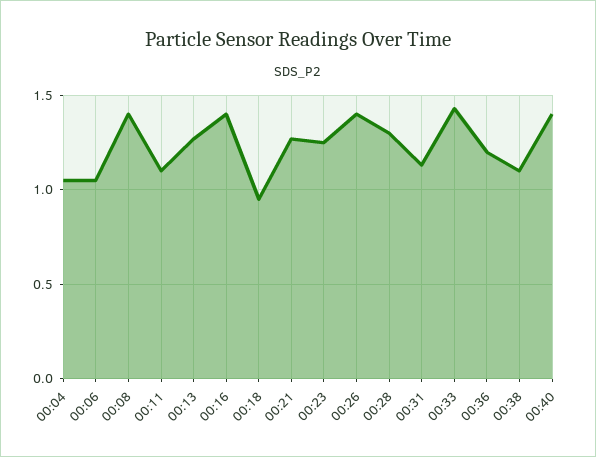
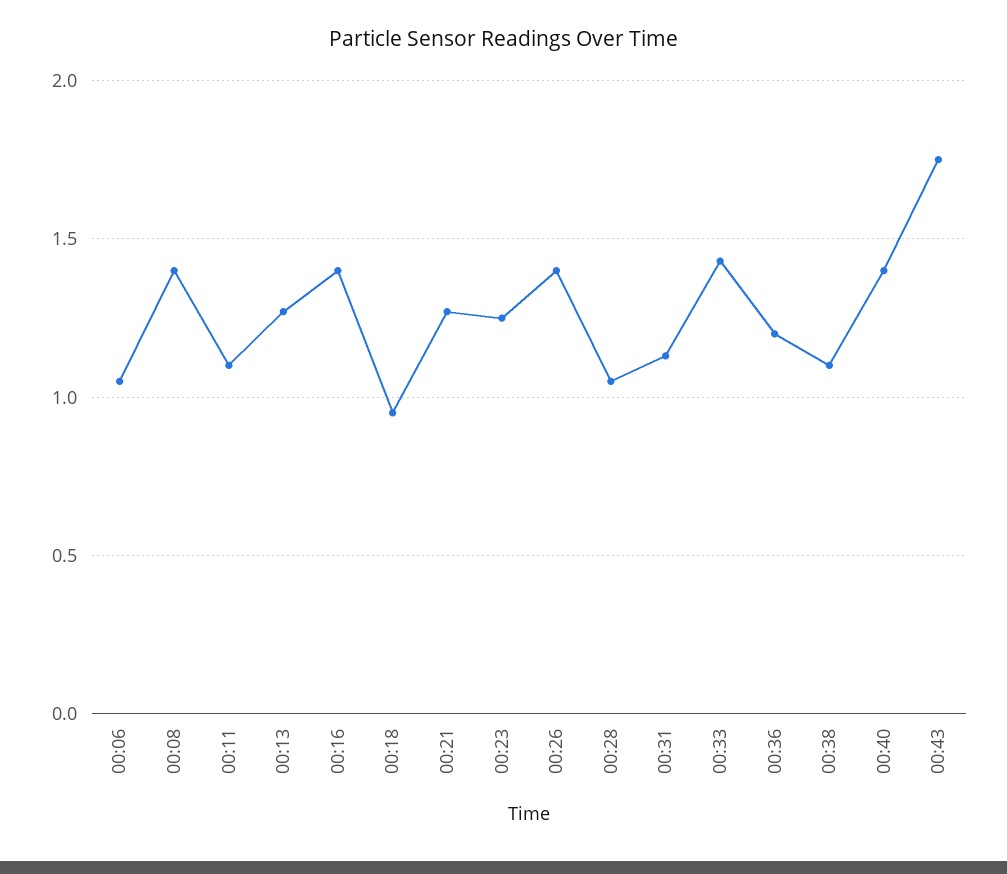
00:04: 1.05 -> none
00:28: 1.3 -> 1.05
00:43: none -> 1.75

